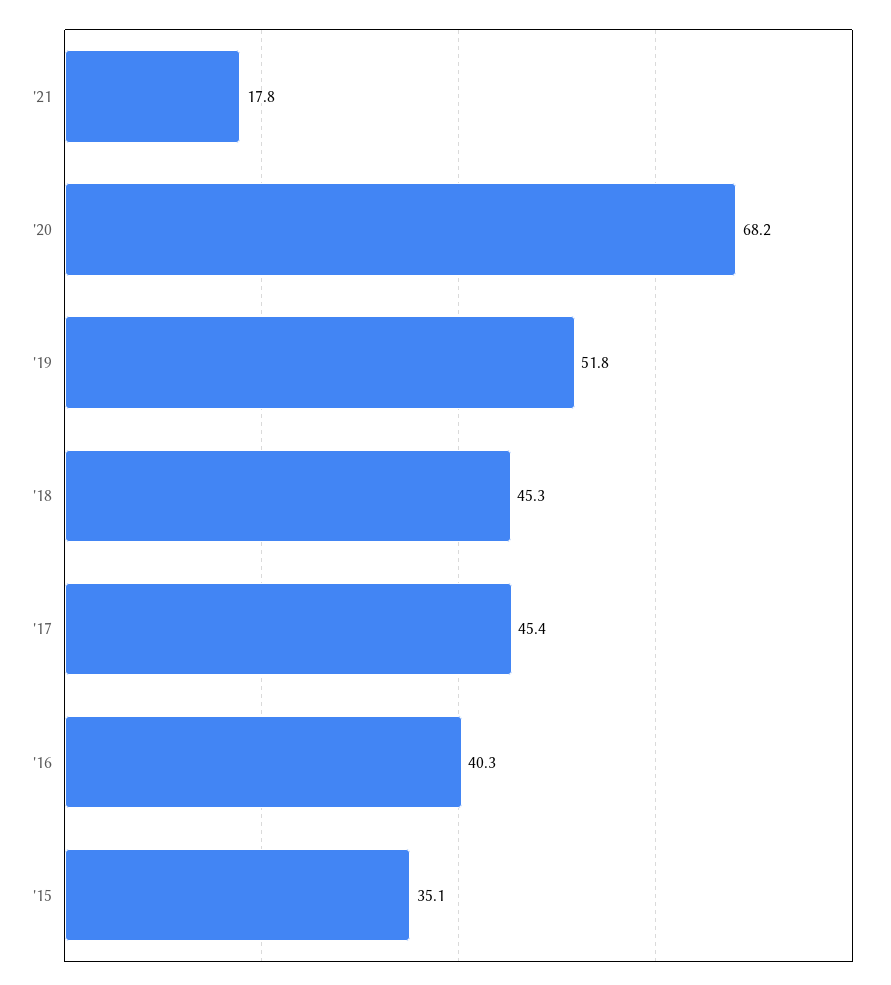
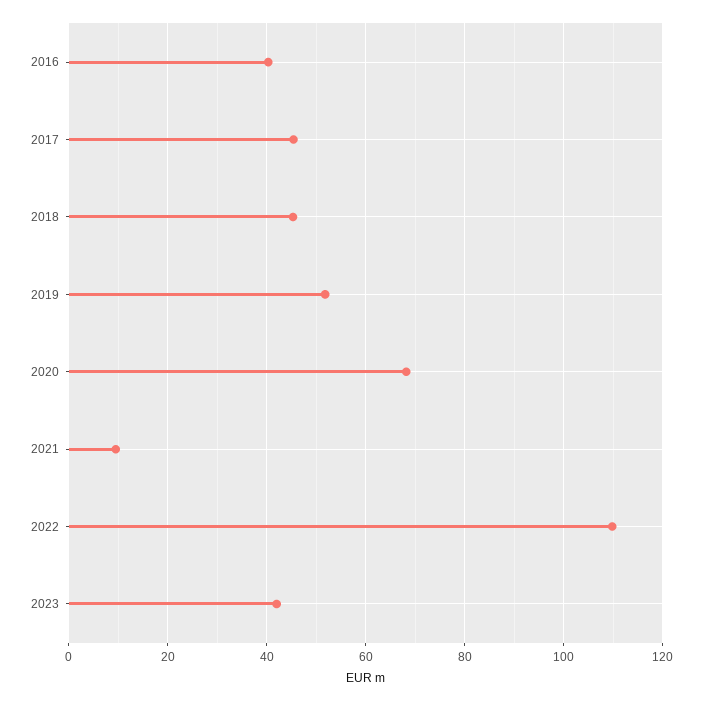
'21: 17.8 -> 10
'15: 35.1 -> none
2022: none -> 110
2023: none -> 42

